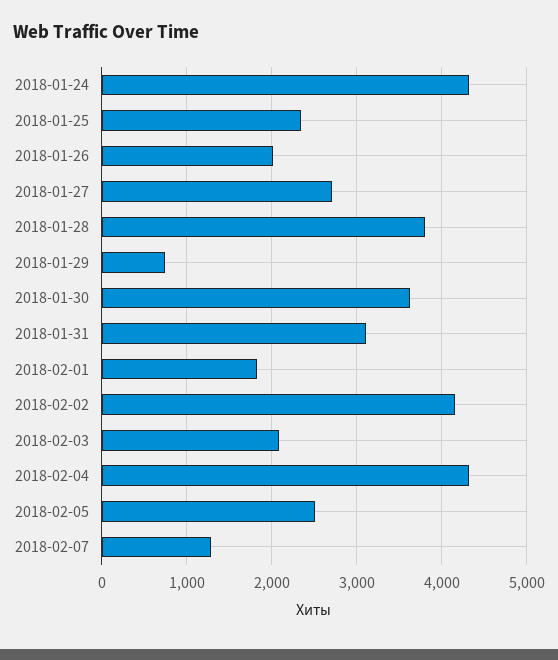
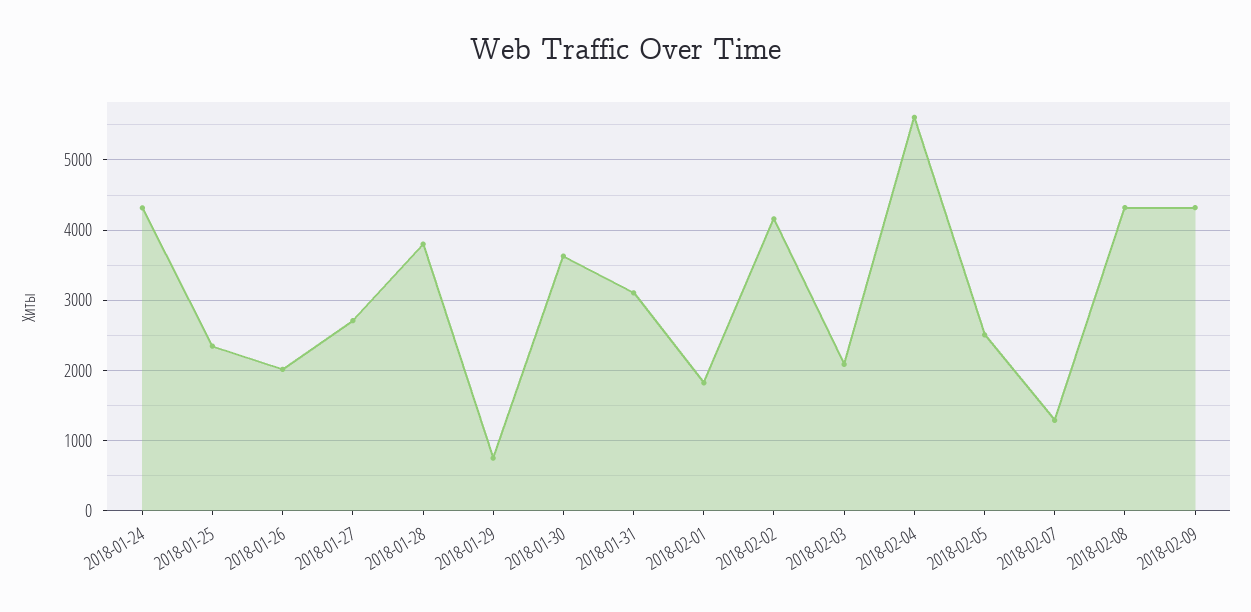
2018-02-04: 4300 -> 5600
2018-02-08: none -> 4300
2018-02-09: none -> 4300

